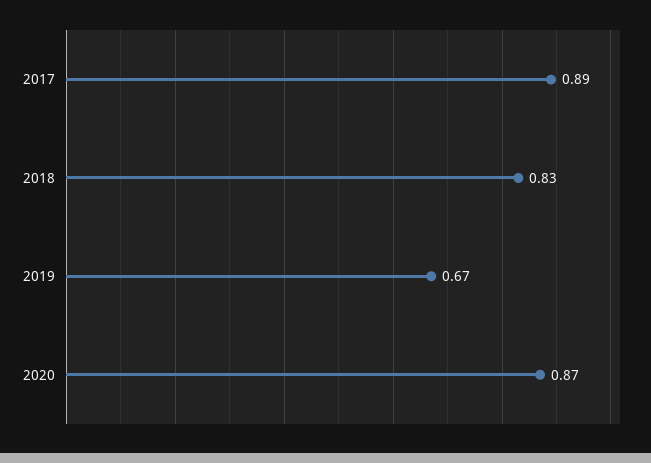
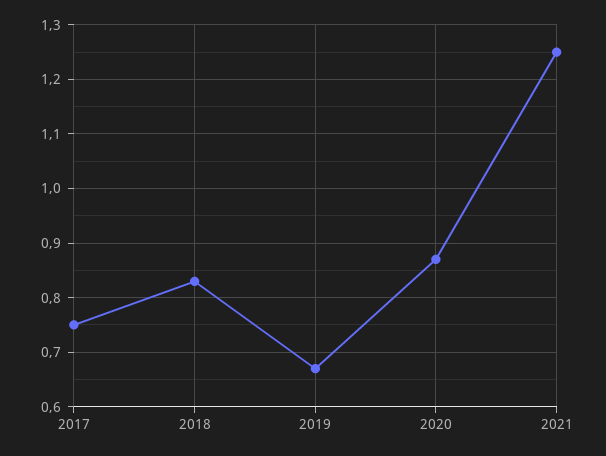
2017: 0.89 -> 0.75
2021: none -> 1.25

